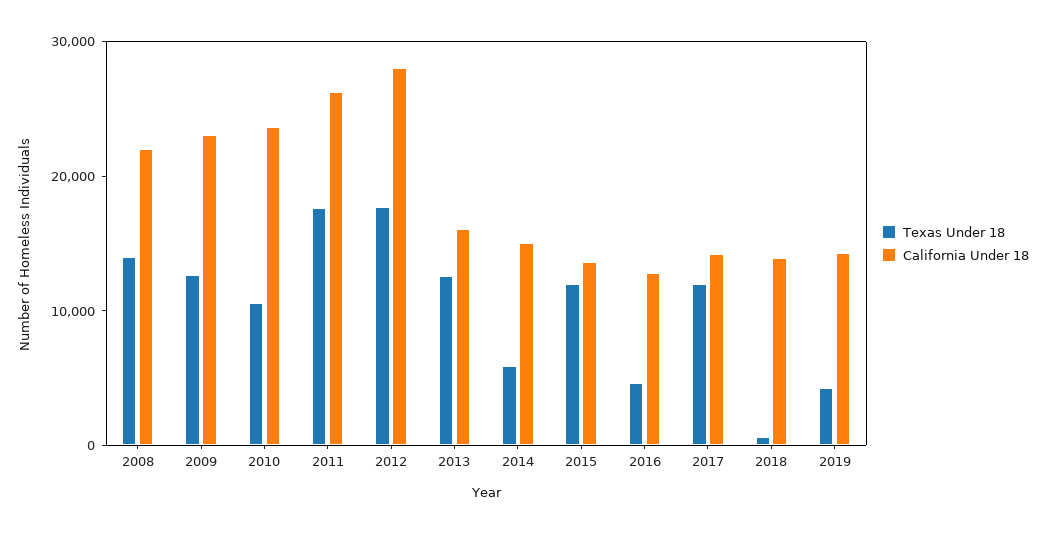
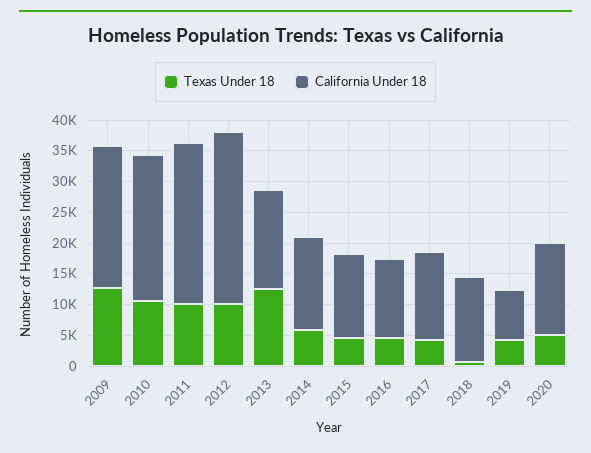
Texas Under 18, 2008: 14000 -> none
California Under 18, 2008: 22000 -> none
Texas Under 18, 2011: 18000 -> 10000
Texas Under 18, 2012: 18000 -> 10000
Texas Under 18, 2015: 12000 -> 5000
Texas Under 18, 2017: 12000 -> 5000
California Under 18, 2019: 14000 -> 7500
Texas Under 18, 2020: none -> 5000
California Under 18, 2020: none -> 15000

